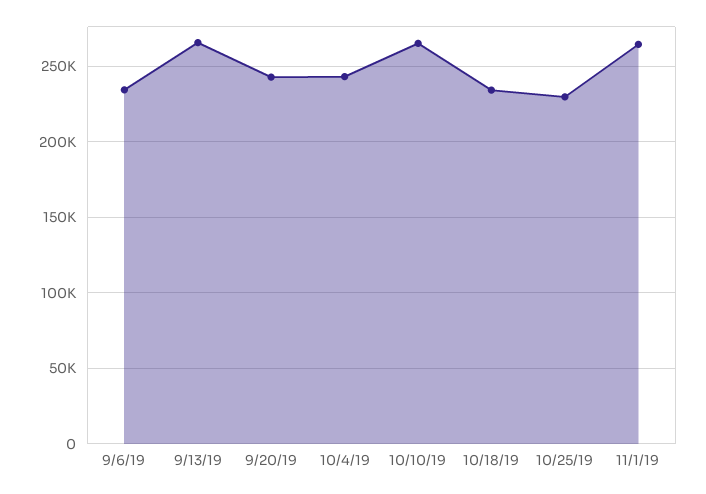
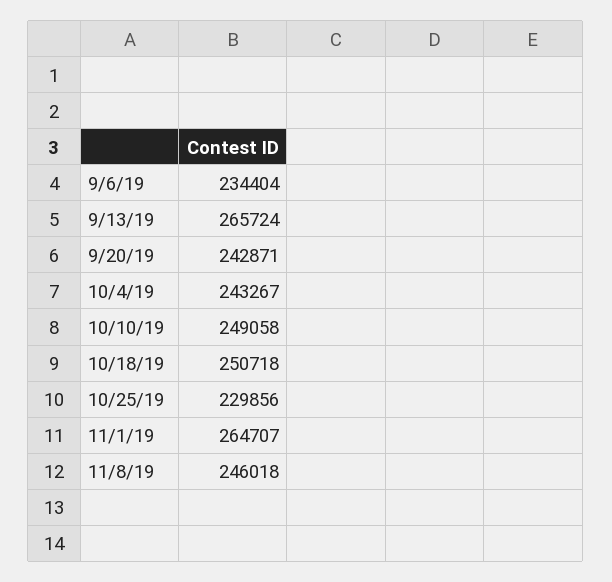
10/10/19: 265000 -> 249058
10/18/19: 235000 -> 250718
11/8/19: none -> 246018

